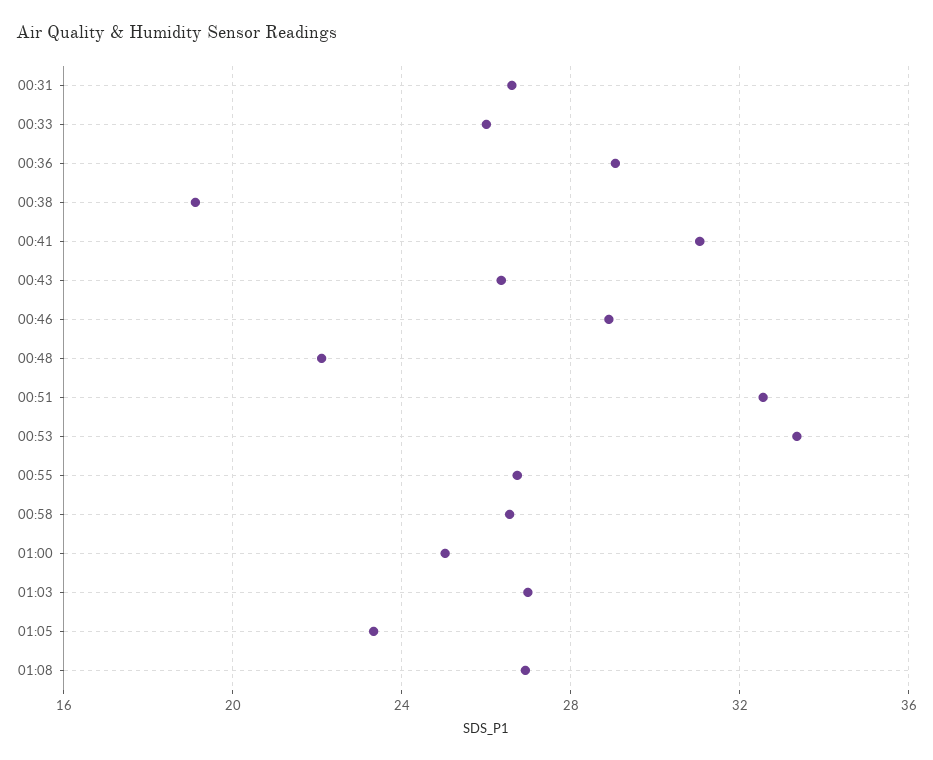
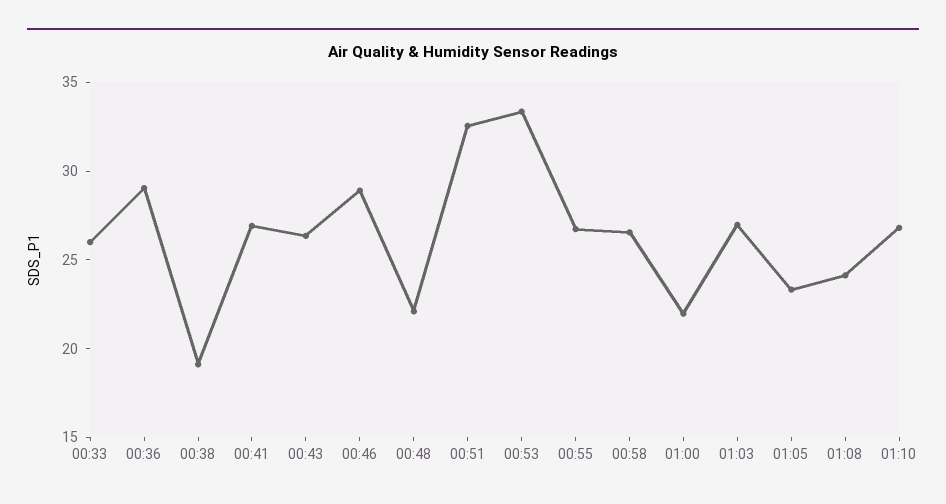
00:31: 26.5 -> none
00:41: 31 -> 27
01:00: 25 -> 22
01:08: 27 -> 24
01:10: none -> 27

